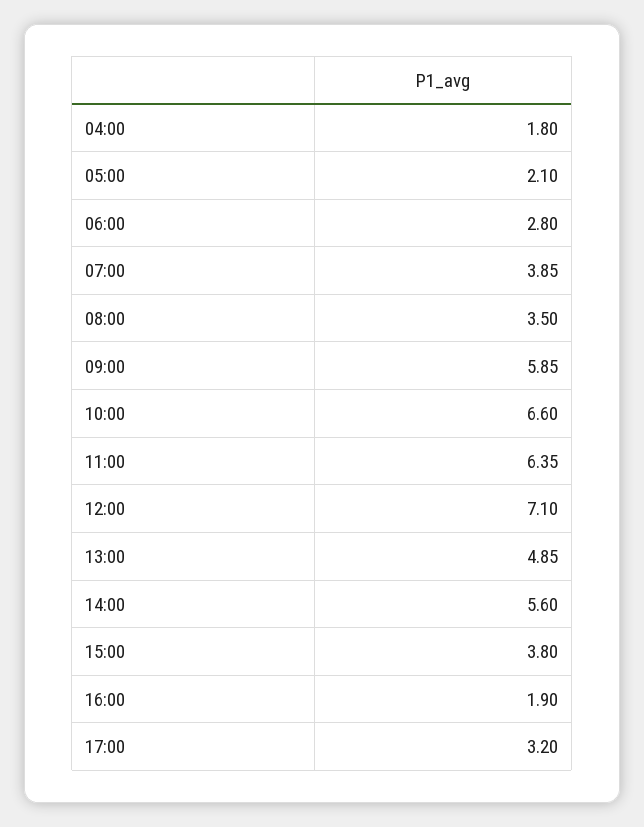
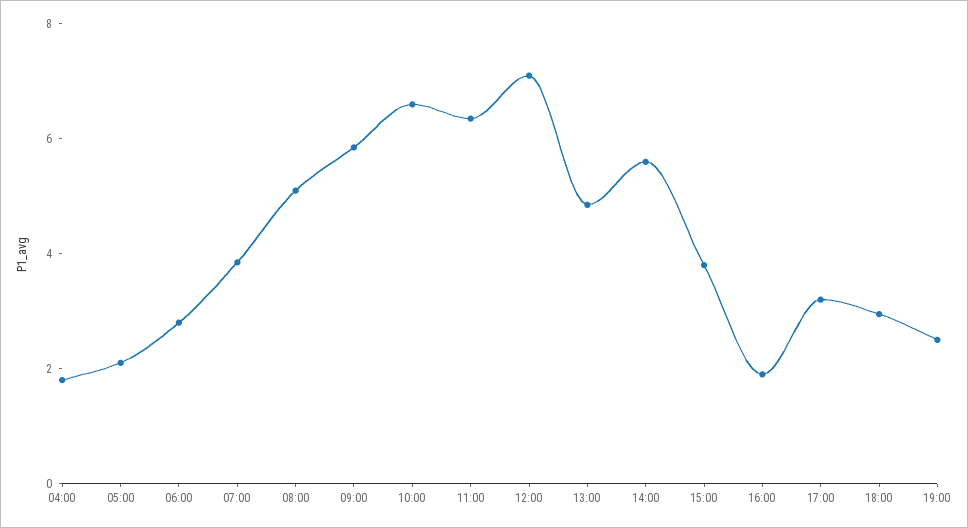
08:00: 3.5 -> 5
18:00: none -> 3
19:00: none -> 2.5

